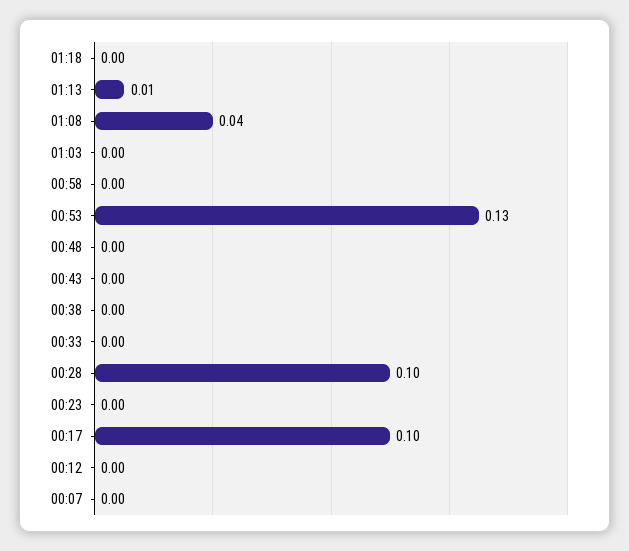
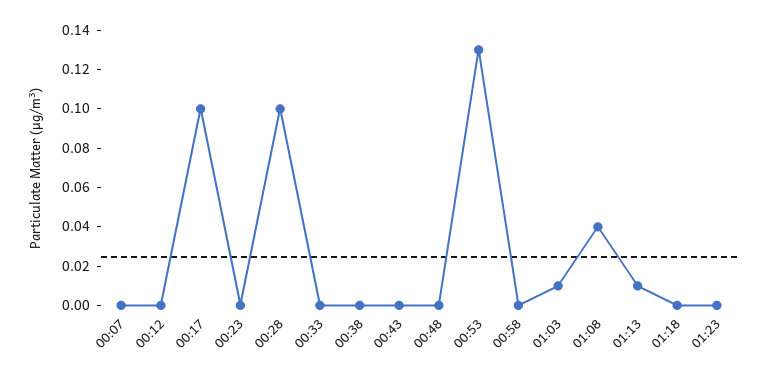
01:03: 0 -> 0.01
01:23: none -> 0

